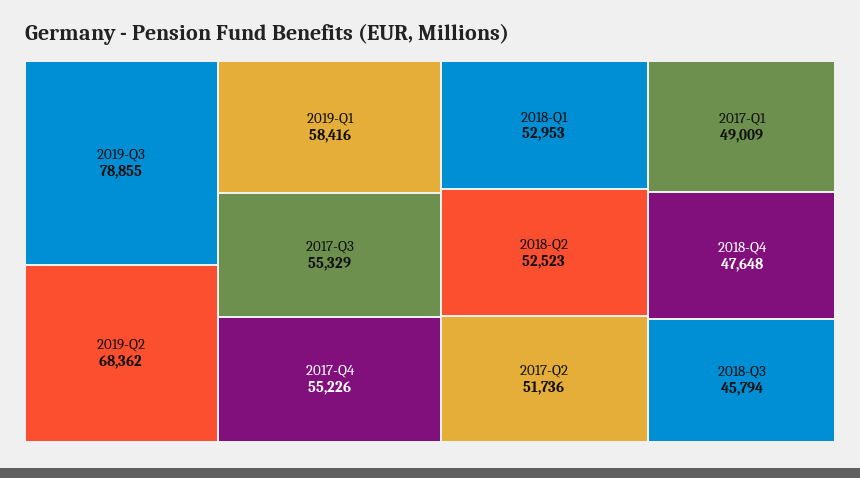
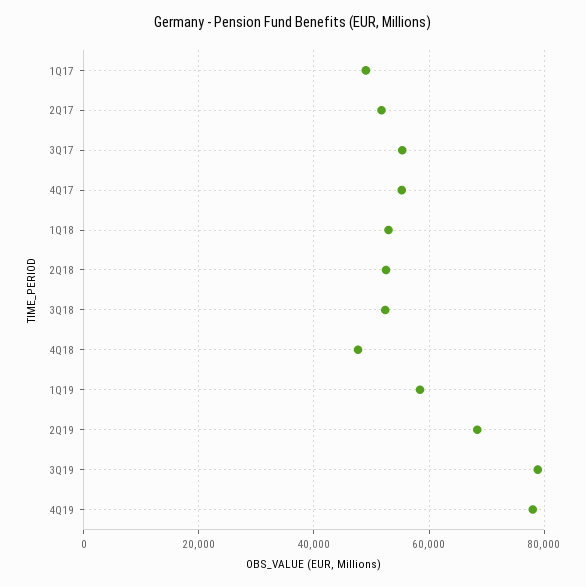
2018-Q3: 45794 -> 52000
4Q19: none -> 78000

